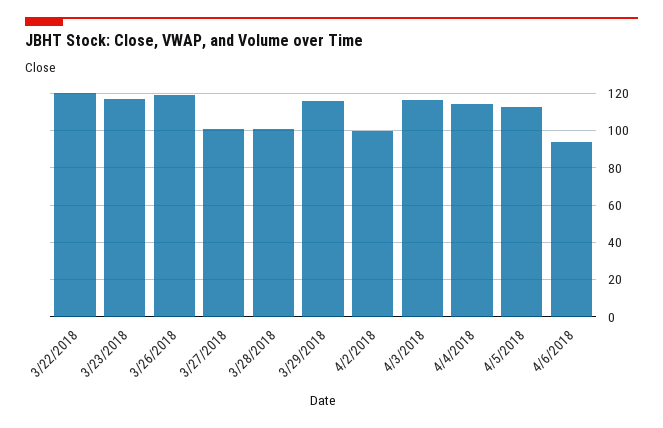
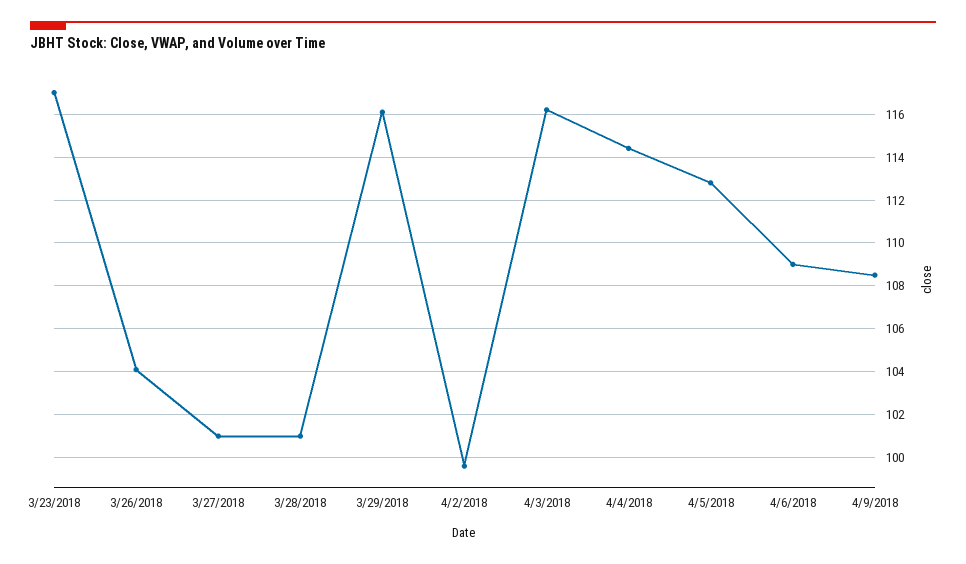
3/22/2018: 120 -> none
3/26/2018: 120 -> 104
4/6/2018: 95 -> 109
4/9/2018: none -> 108.5

